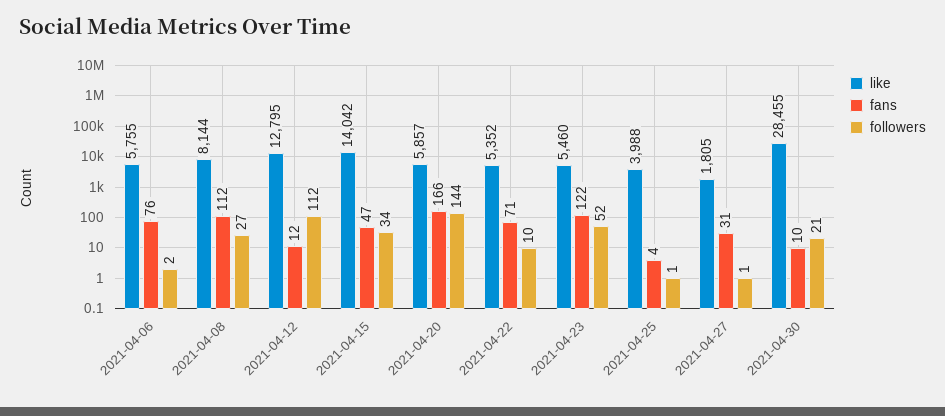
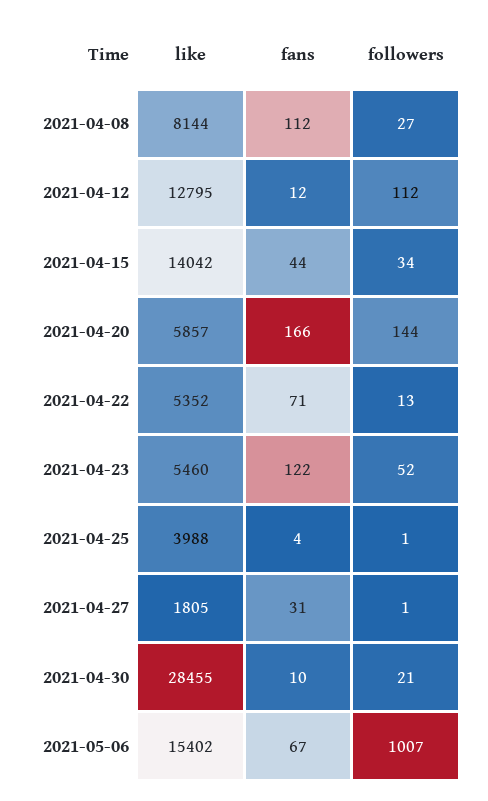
like, 2021-04-06: 5755 -> none
fans, 2021-04-06: 76 -> none
followers, 2021-04-06: 2 -> none
fans, 2021-04-15: 47 -> 44
followers, 2021-04-22: 10 -> 13
like, 2021-05-06: none -> 15402
fans, 2021-05-06: none -> 67
followers, 2021-05-06: none -> 1007

